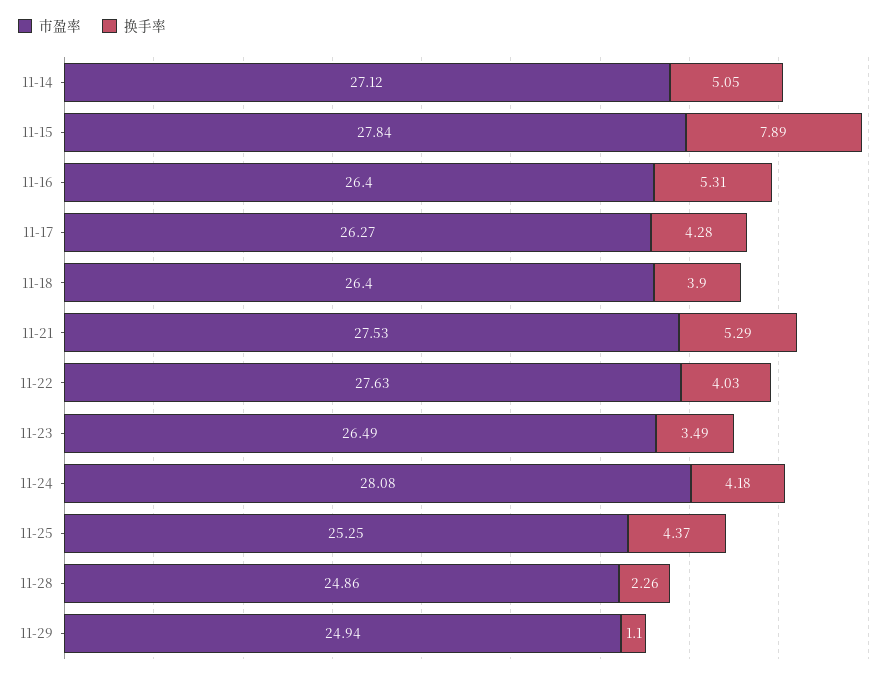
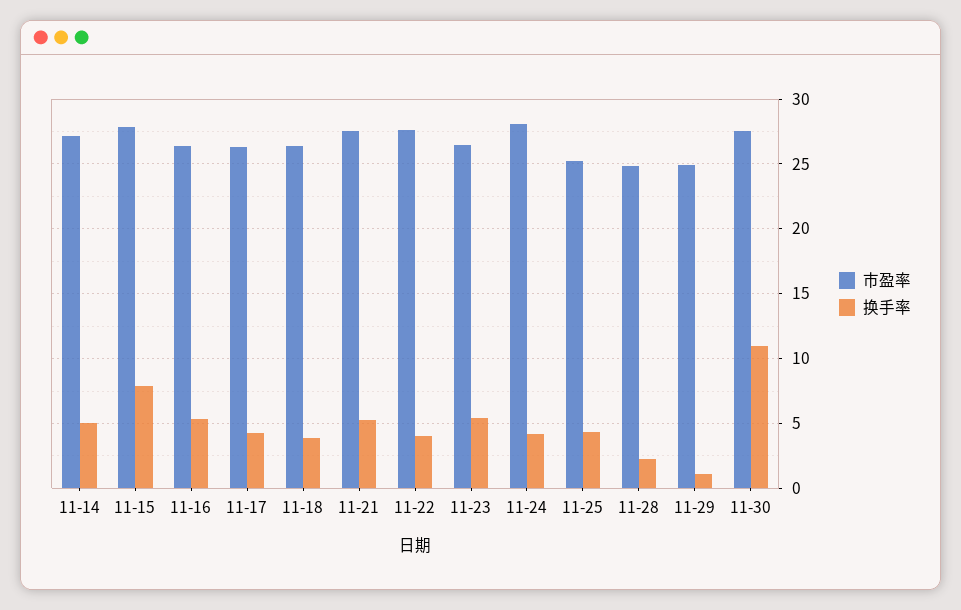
换手率, 11-23: 3.49 -> 5.5
市盈率, 11-30: none -> 27.5
换手率, 11-30: none -> 11

